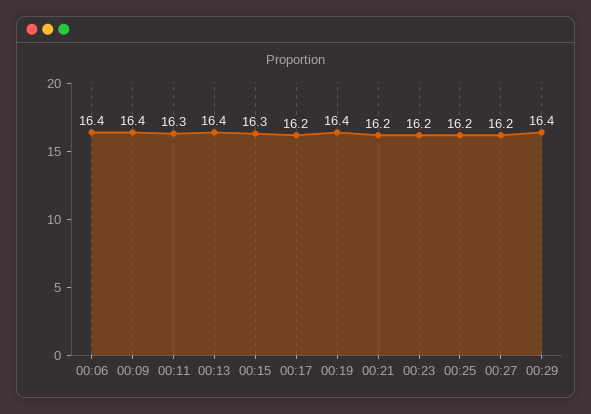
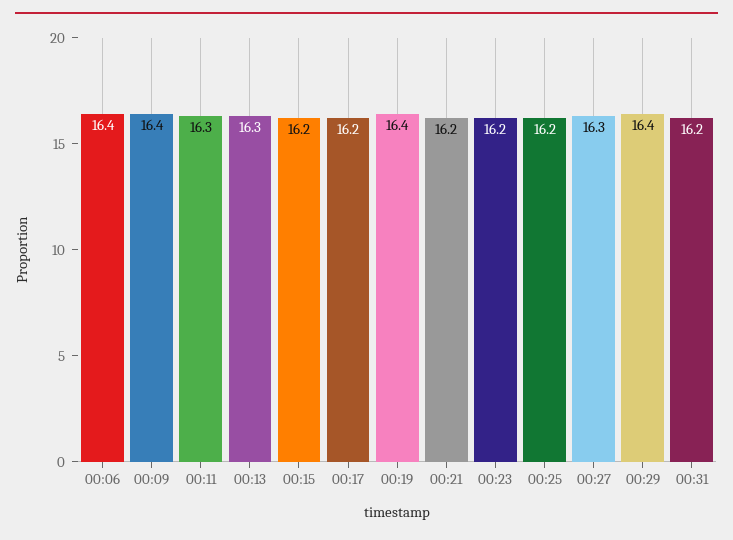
00:13: 16.4 -> 16.3
00:15: 16.3 -> 16.2
00:27: 16.2 -> 16.3
00:31: none -> 16.2

